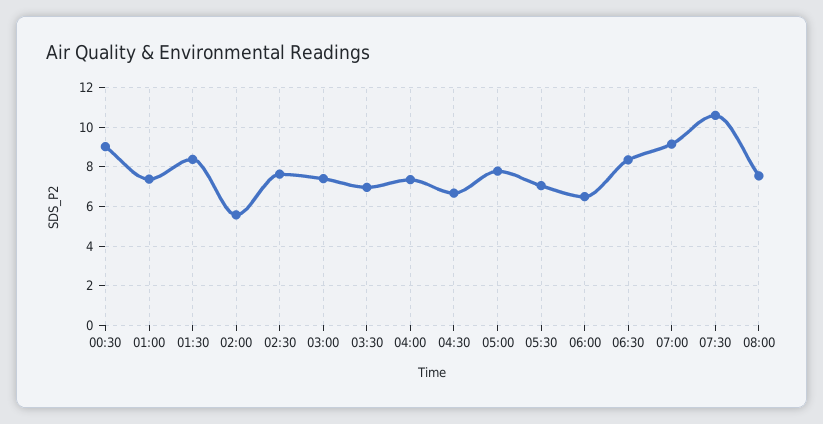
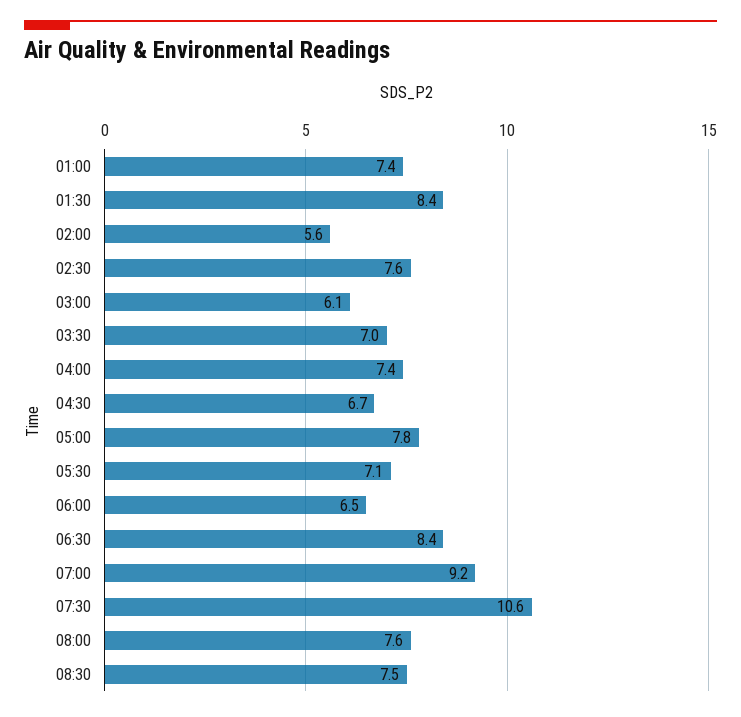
00:30: 9 -> none
03:00: 7.5 -> 6.1
08:30: none -> 7.5

